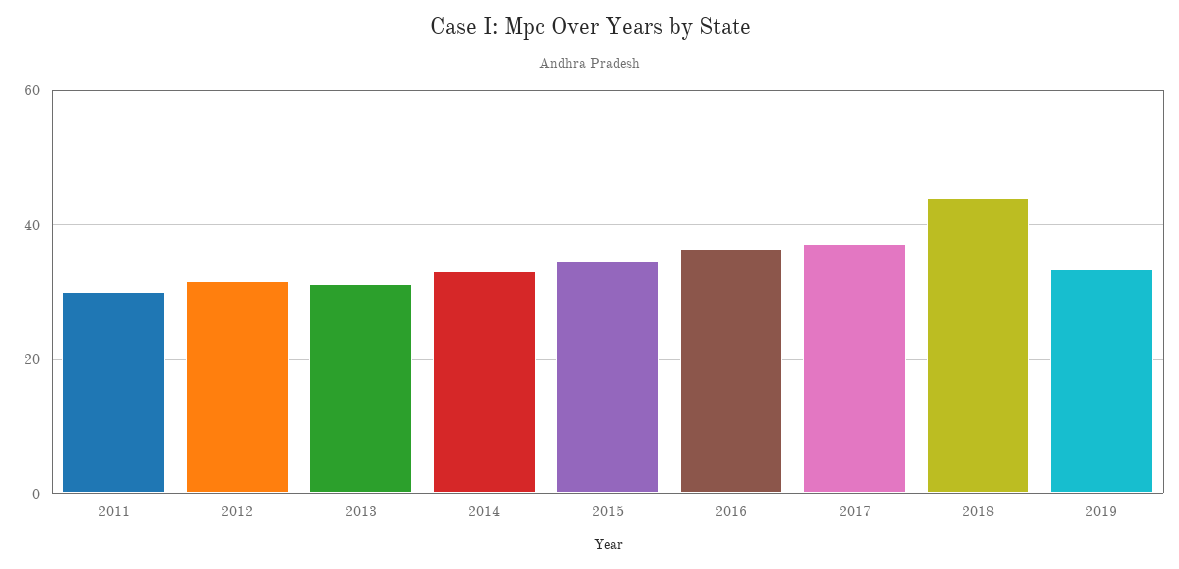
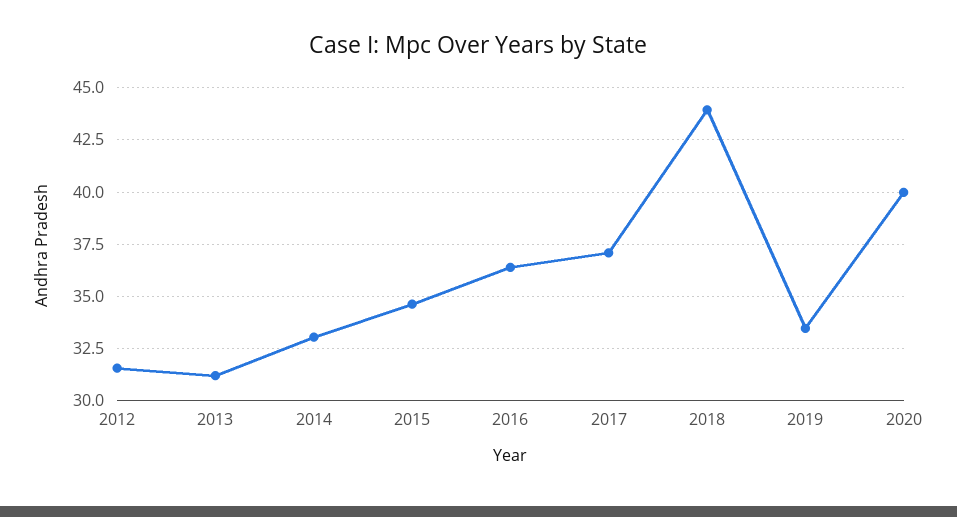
2011: 30 -> none
2020: none -> 40

